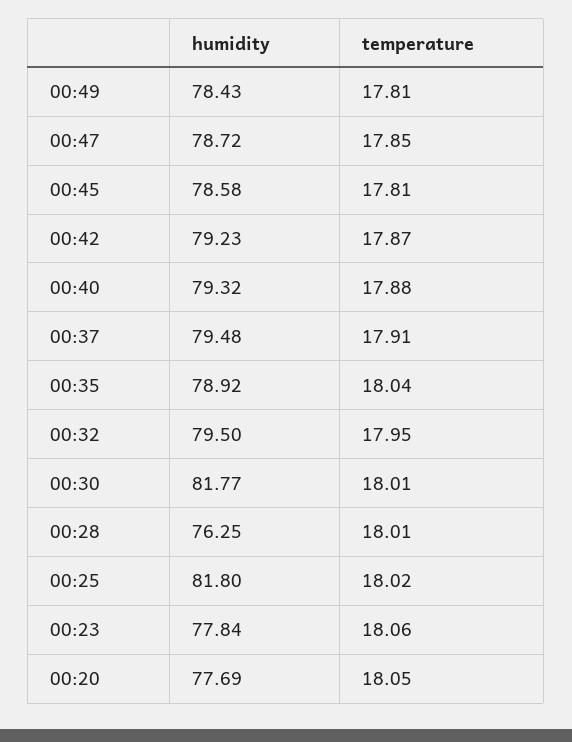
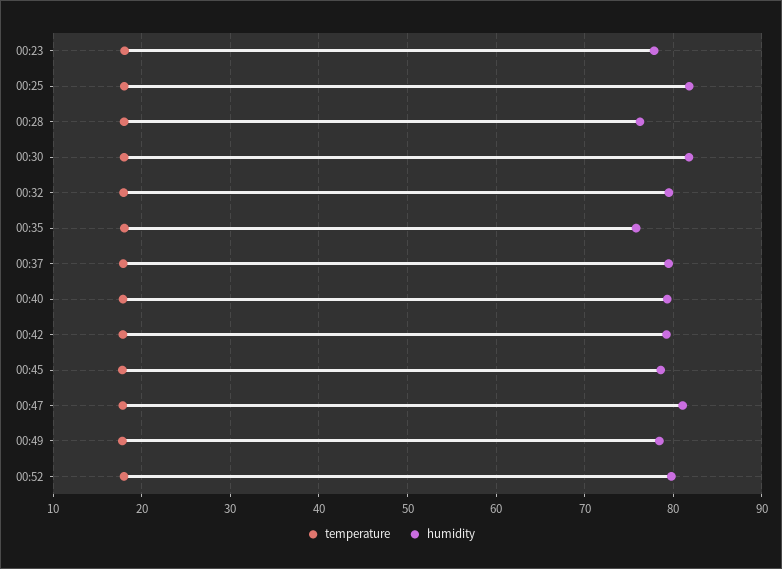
humidity, 00:47: 78.72 -> 81
humidity, 00:35: 78.92 -> 76
humidity, 00:20: 77.69 -> none
temperature, 00:20: 18.05 -> none
temperature, 00:52: none -> 18
humidity, 00:52: none -> 80

